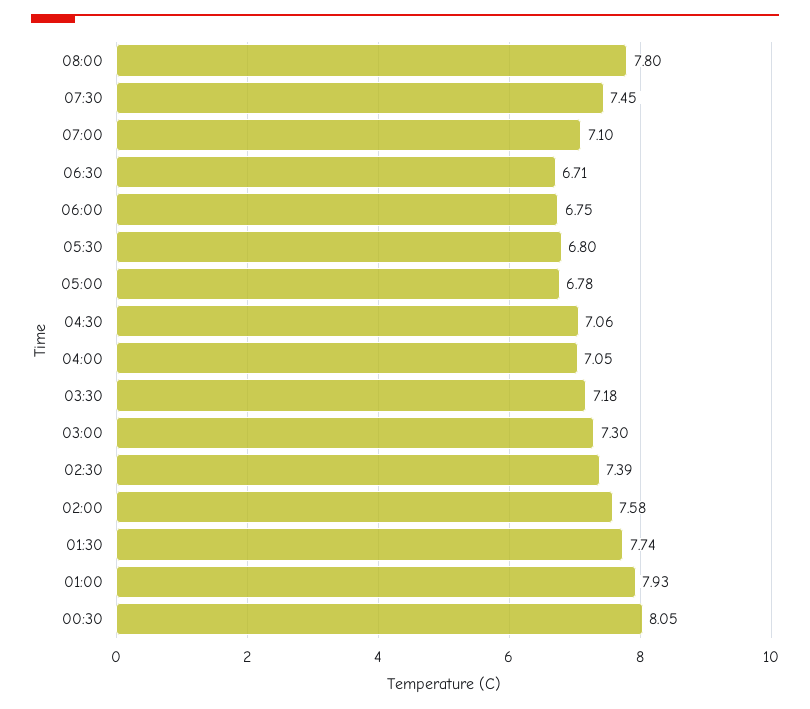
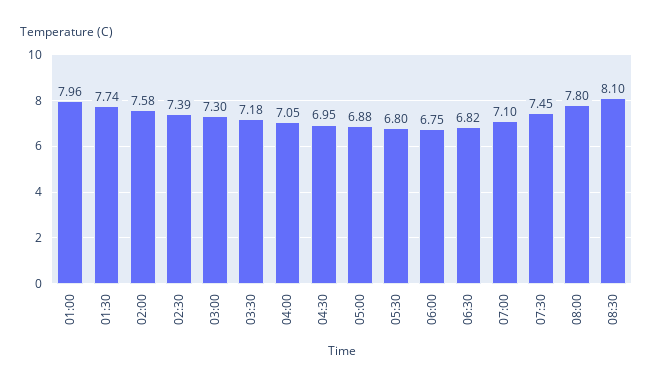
06:30: 6.71 -> 6.82
05:00: 6.78 -> 6.88
04:30: 7.06 -> 6.95
01:00: 7.93 -> 7.96
00:30: 8.05 -> none
08:30: none -> 8.1

